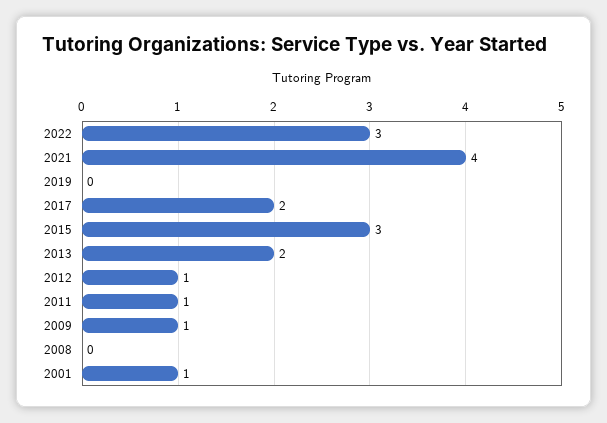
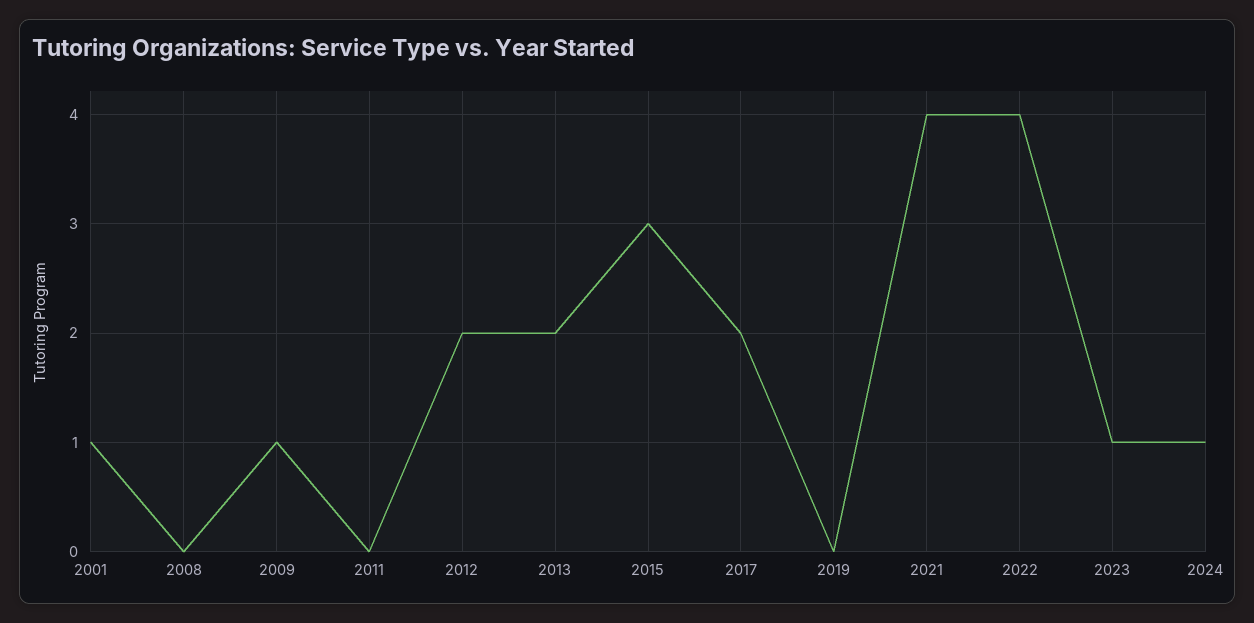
2022: 3 -> 4
2012: 1 -> 2
2011: 1 -> 0
2023: none -> 1
2024: none -> 1

